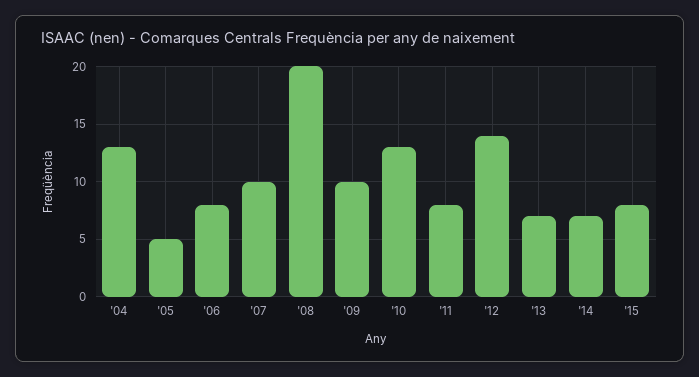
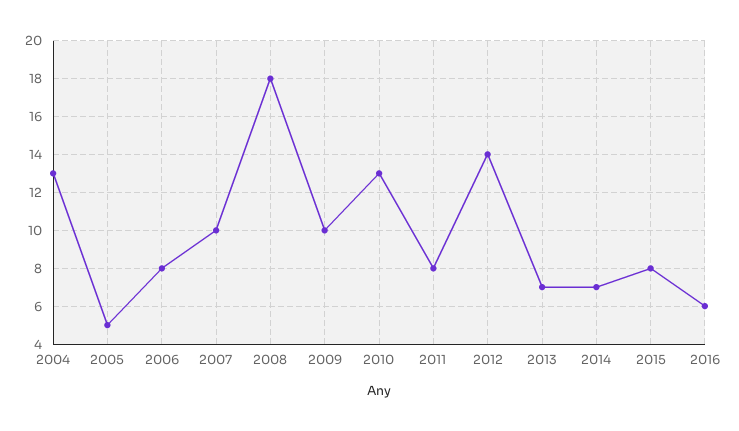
'08: 20 -> 18
2016: none -> 6

